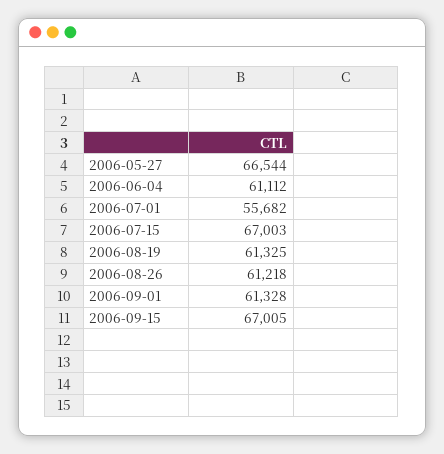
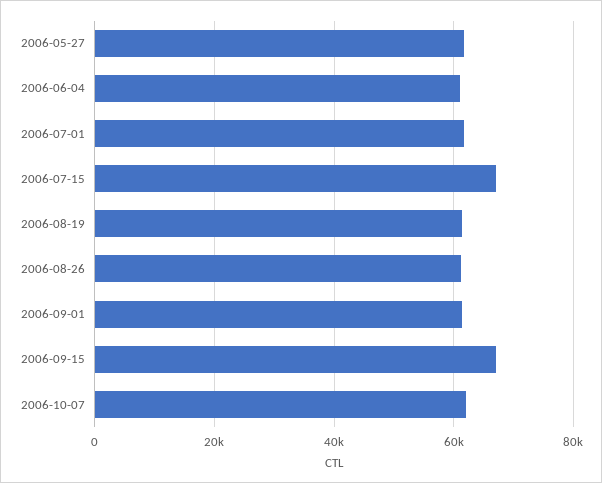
2006-05-27: 66544 -> 62000
2006-07-01: 55682 -> 62000
2006-10-07: none -> 62000

